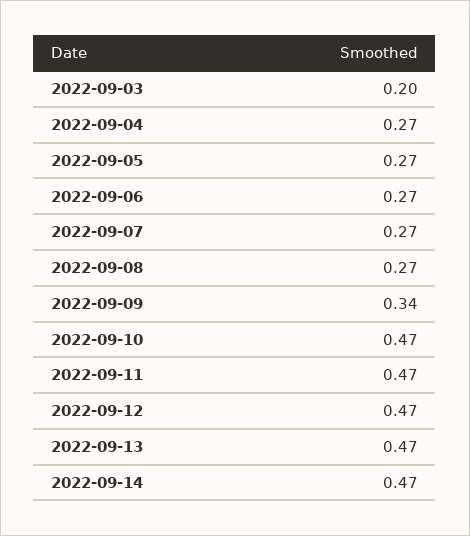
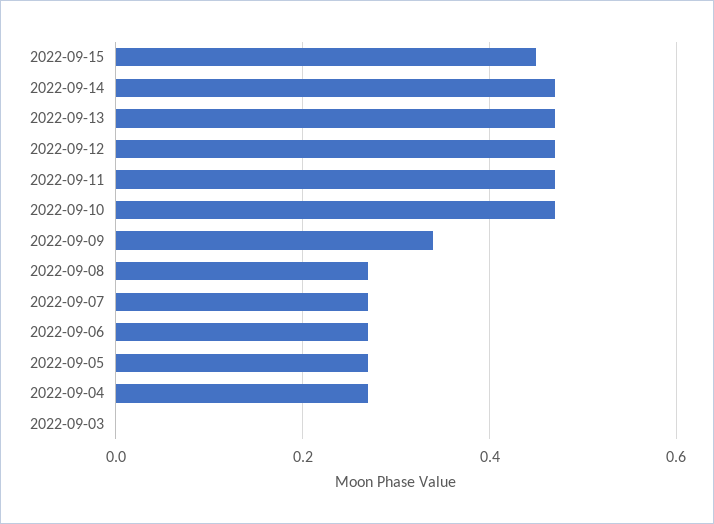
2022-09-03: 0.2 -> 0
2022-09-15: none -> 0.45

